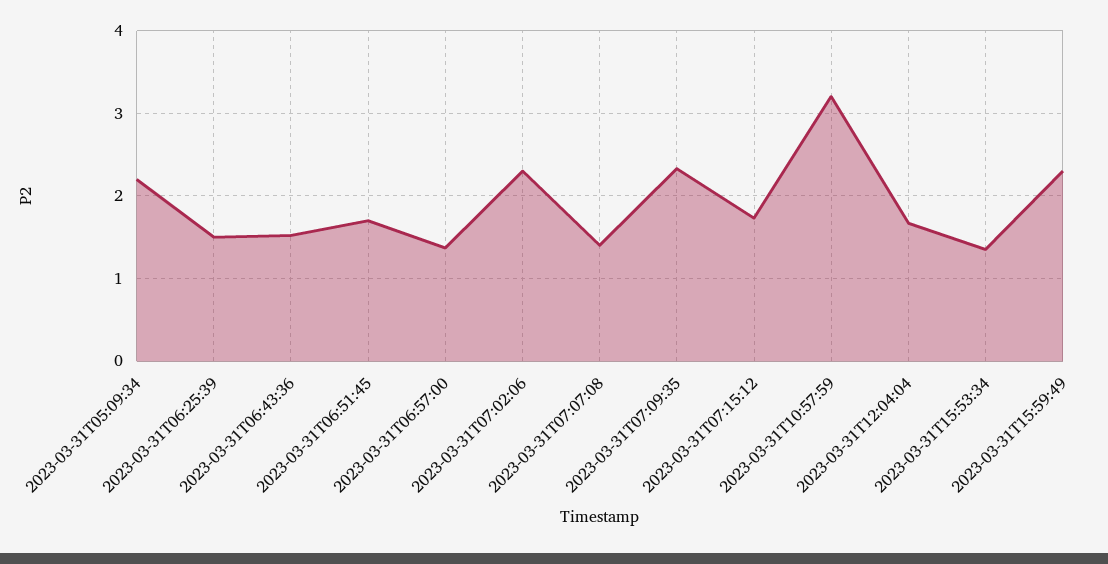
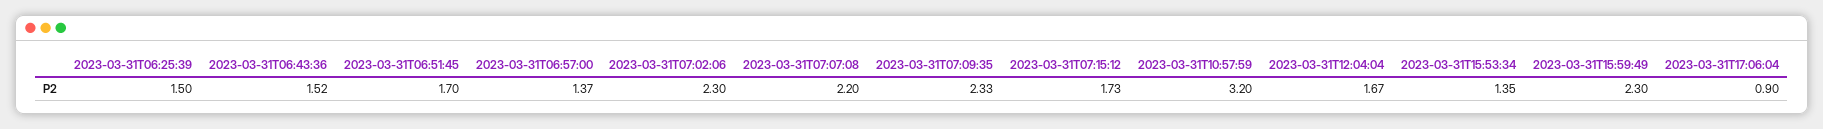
2023-03-31T05:09:34: 2.2 -> none
2023-03-31T07:07:08: 1.4 -> 2.2
2023-03-31T17:06:04: none -> 0.9

